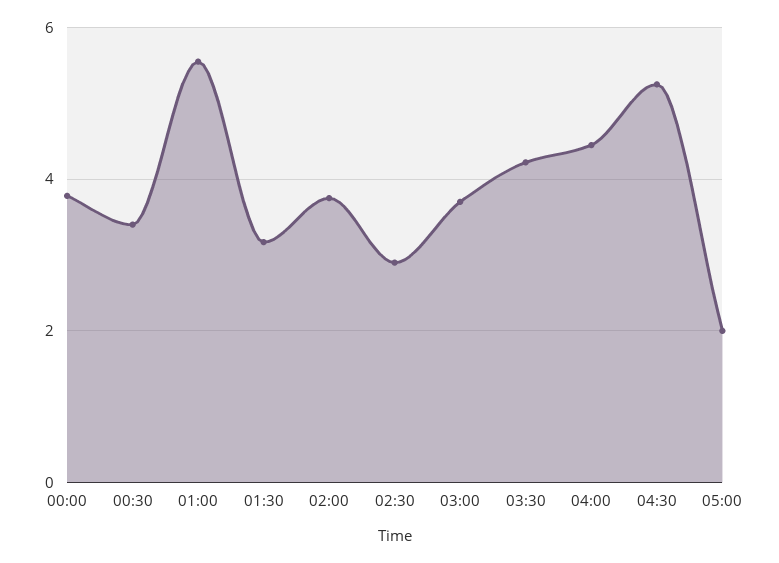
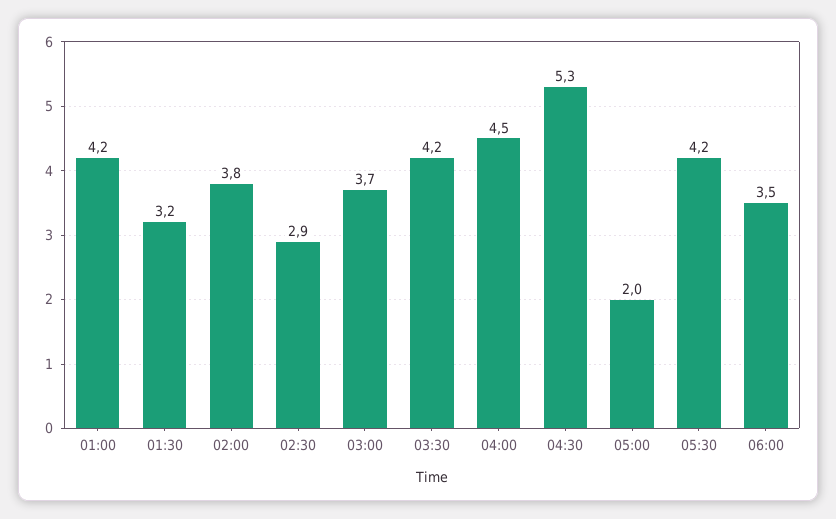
00:00: 3.8 -> none
00:30: 3.4 -> none
01:00: 5.6 -> 4.2
05:30: none -> 4.2
06:00: none -> 3.5

